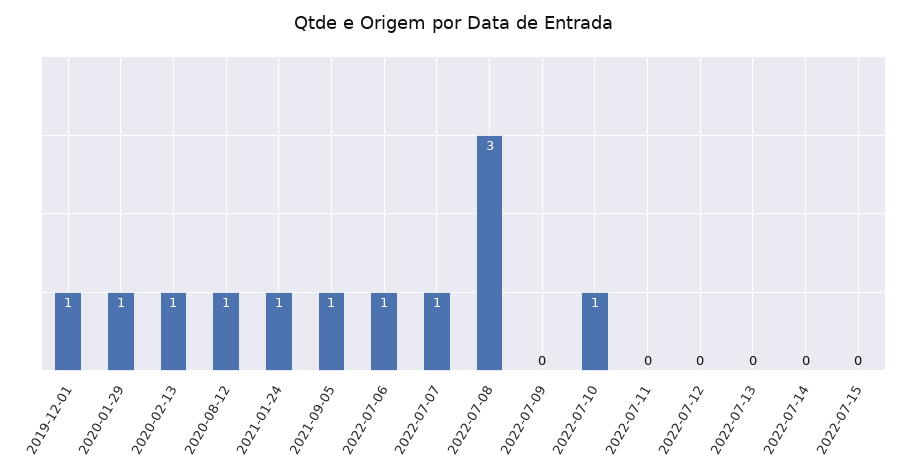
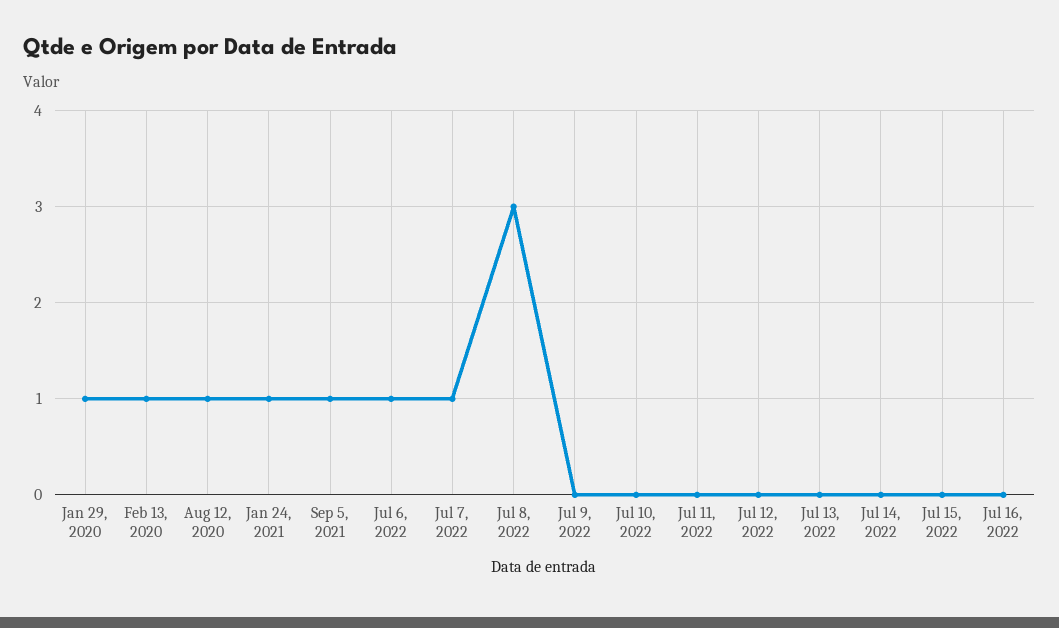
2019-12-01: 1 -> none
2022-07-10: 1 -> 0
Jul 16, 2022: none -> 0

